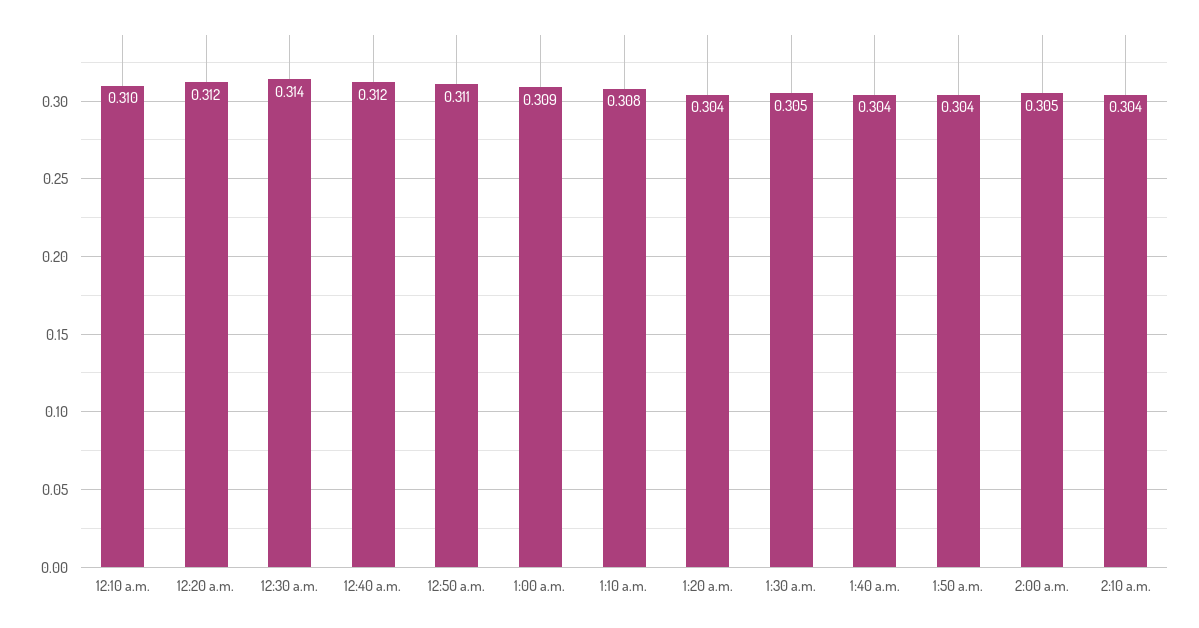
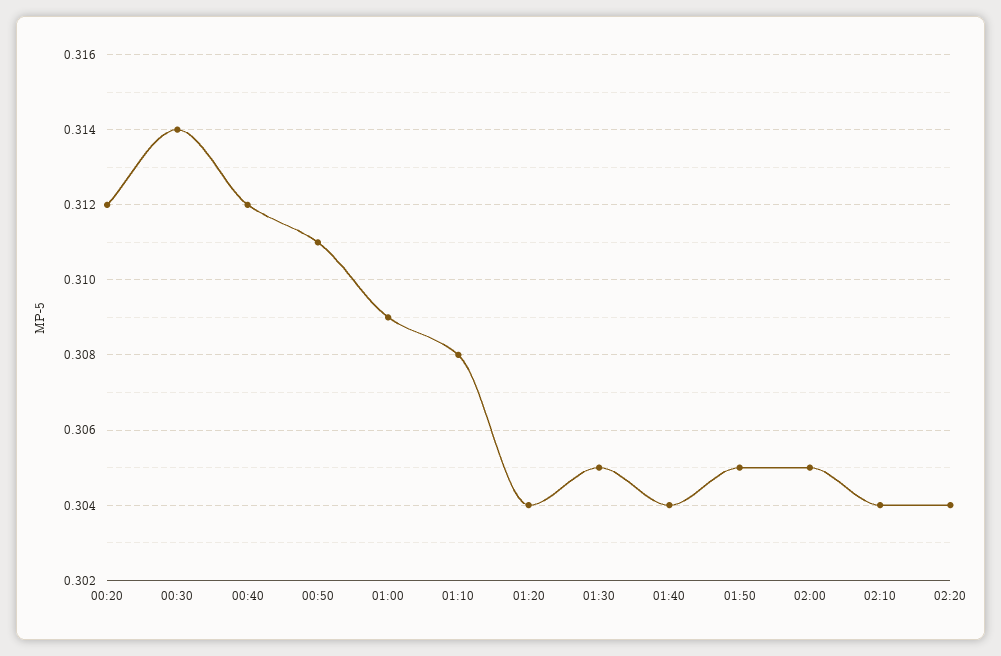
12:10 a.m.: 0.31 -> none
1:50 a.m.: 0.304 -> 0.305
02:20: none -> 0.304

